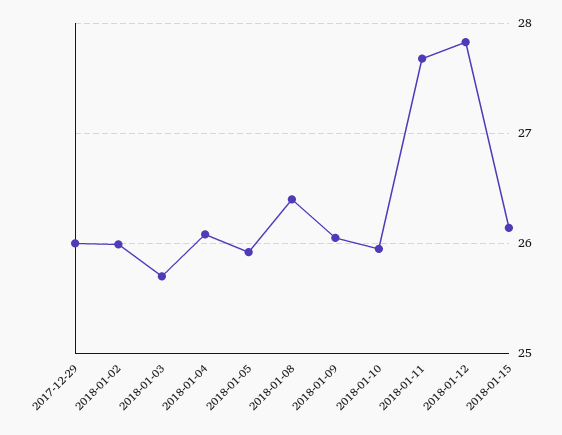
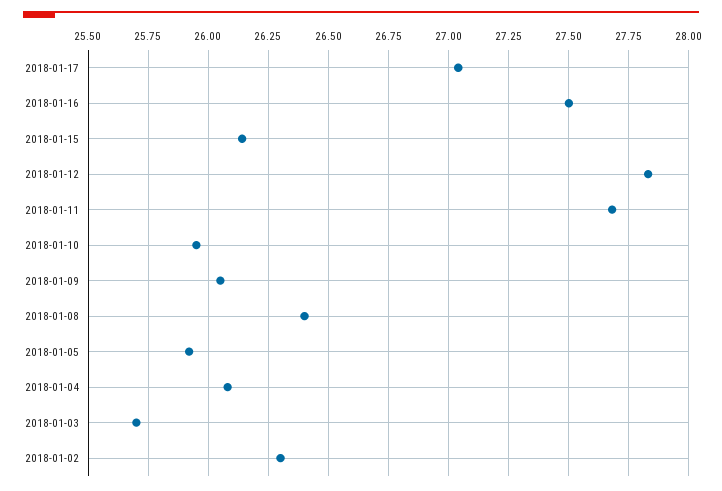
2017-12-29: 26 -> none
2018-01-02: 26 -> 26.3
2018-01-17: none -> 27.05
2018-01-16: none -> 27.5

